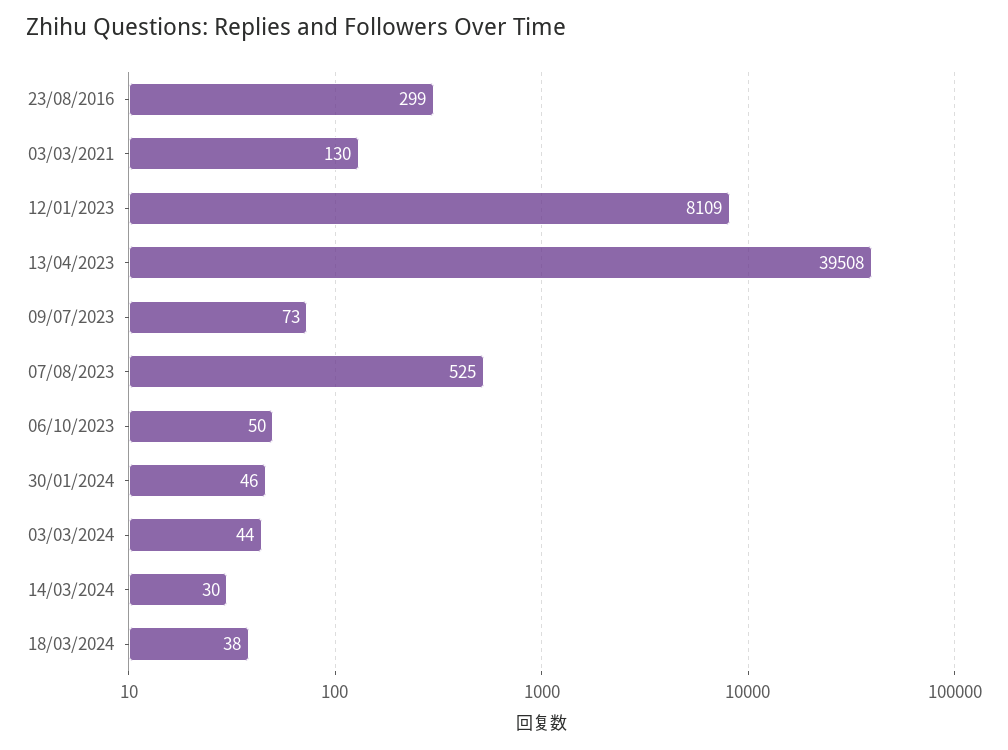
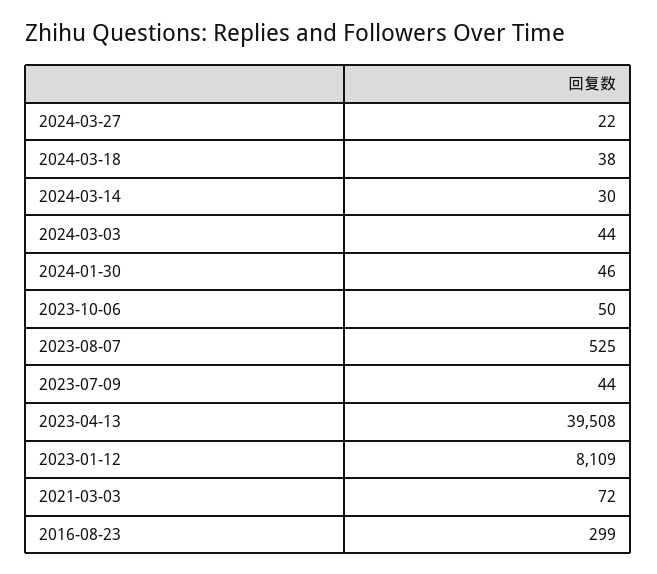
03/03/2021: 130 -> 72
09/07/2023: 73 -> 44
2024-03-27: none -> 22

